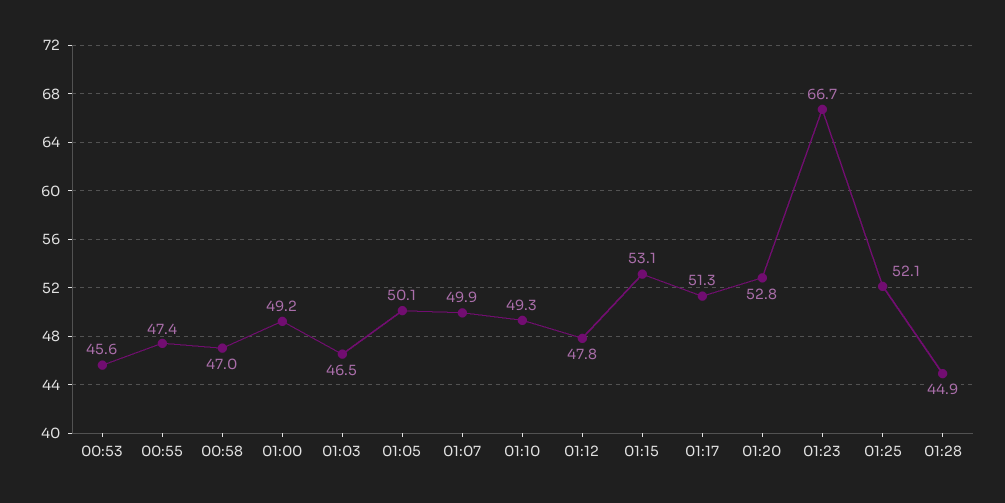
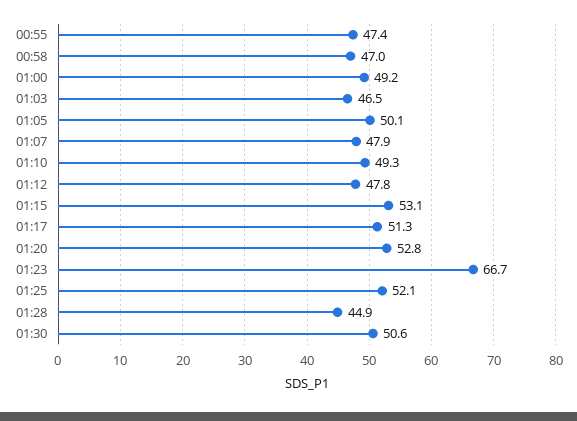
00:53: 45.6 -> none
01:07: 49.9 -> 47.9
01:30: none -> 50.6

